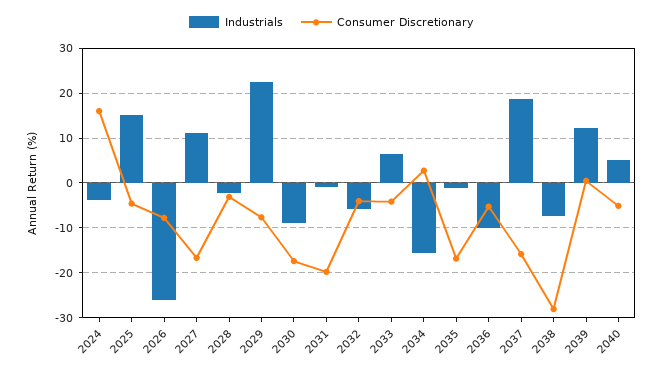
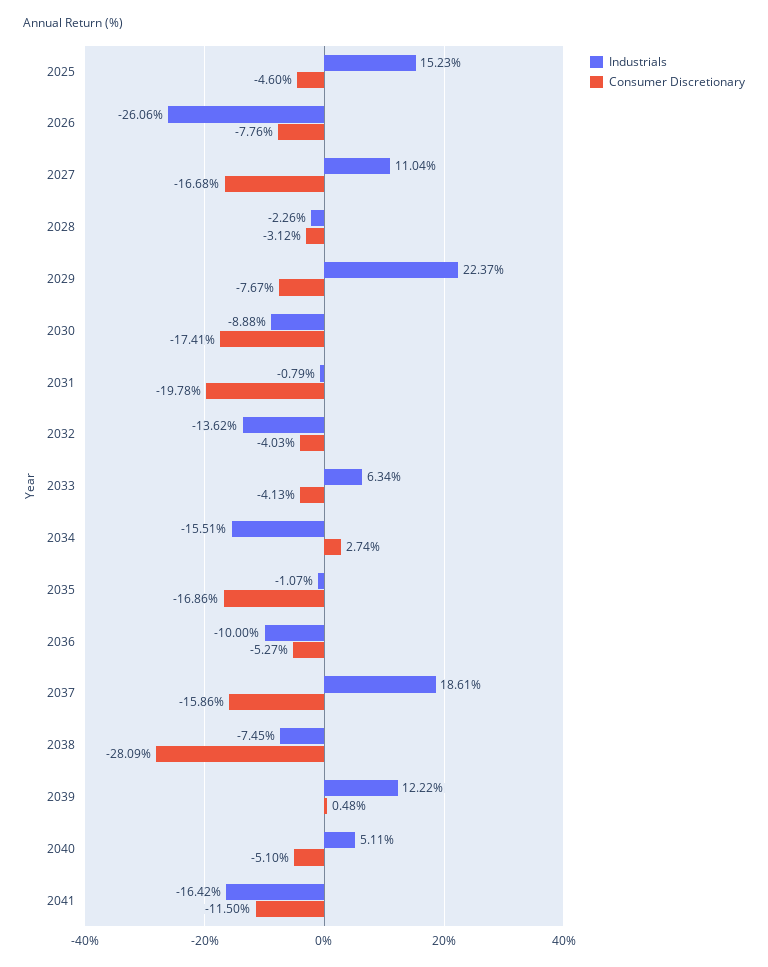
Industrials, 2024: -4 -> none
Consumer Discretionary, 2024: 16 -> none
Industrials, 2032: -6 -> -13.62
Industrials, 2041: none -> -16.42
Consumer Discretionary, 2041: none -> -11.5

